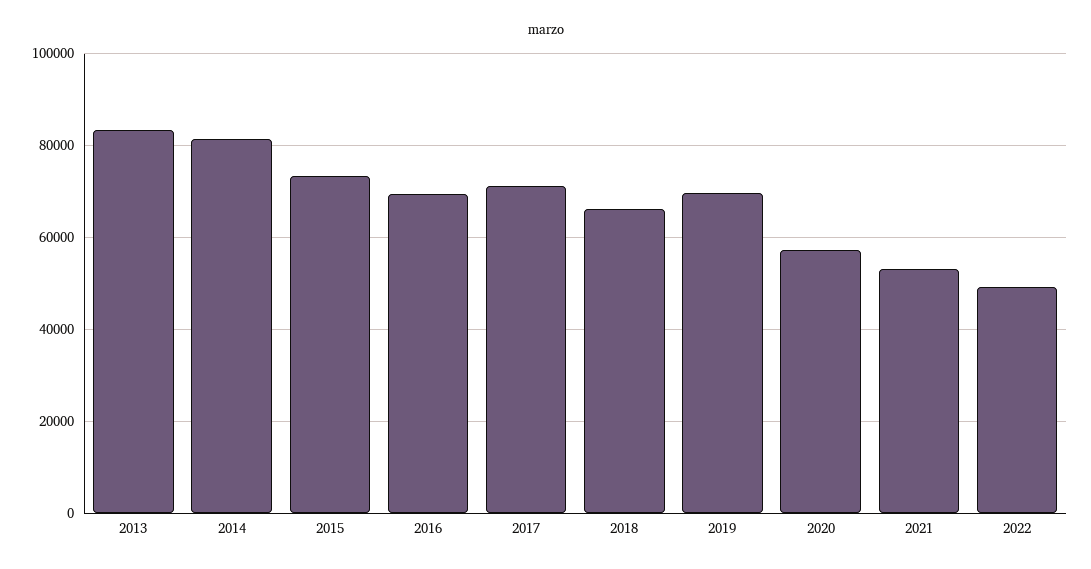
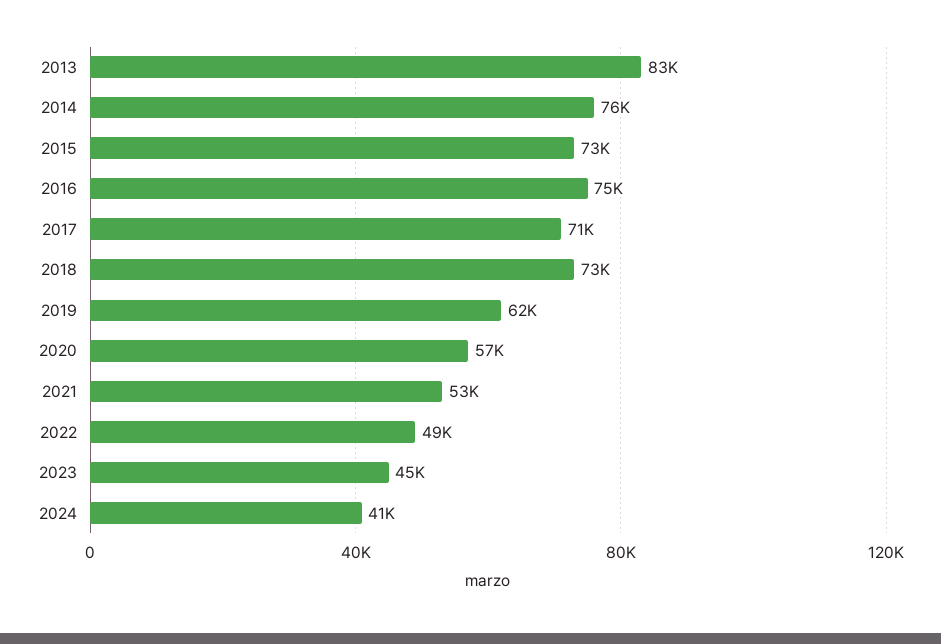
2014: 82000 -> 76000
2016: 70000 -> 75000
2018: 66000 -> 73000
2019: 70000 -> 62000
2023: none -> 45000
2024: none -> 41000

